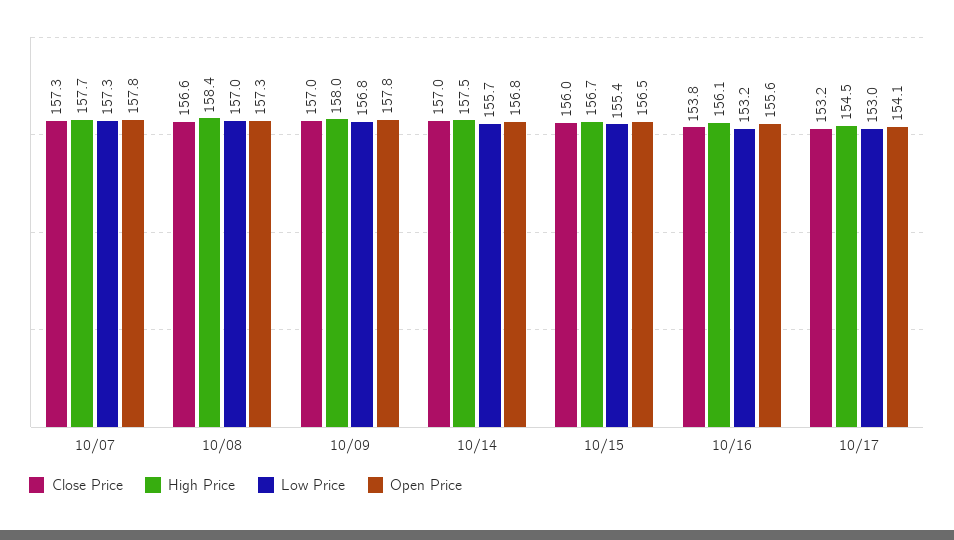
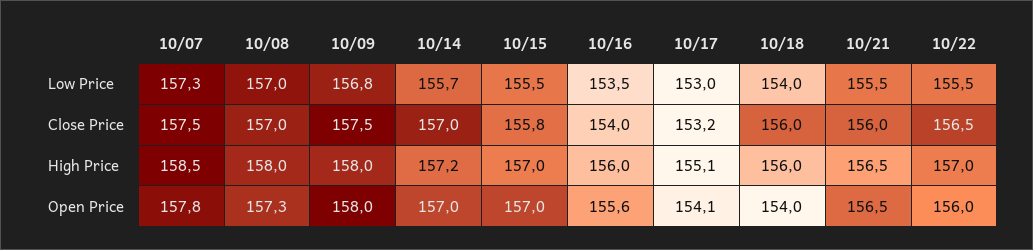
Close Price, 10/07: 157.3 -> 157.5
High Price, 10/07: 157.7 -> 158.5
Close Price, 10/08: 156.6 -> 157
High Price, 10/08: 158.4 -> 158
Close Price, 10/09: 157 -> 157.5
Open Price, 10/09: 157.8 -> 158
High Price, 10/14: 157.5 -> 157.2
Open Price, 10/14: 156.8 -> 157
Close Price, 10/15: 156 -> 155.8
High Price, 10/15: 156.7 -> 157
Low Price, 10/15: 155.4 -> 155.5
Open Price, 10/15: 156.5 -> 157
Close Price, 10/16: 153.8 -> 154
High Price, 10/16: 156.1 -> 156
Low Price, 10/16: 153.2 -> 153.5
High Price, 10/17: 154.5 -> 155.1
Low Price, 10/18: none -> 154
Low Price, 10/21: none -> 155.5
Low Price, 10/22: none -> 155.5
Close Price, 10/18: none -> 156
Close Price, 10/21: none -> 156
Close Price, 10/22: none -> 156.5
High Price, 10/18: none -> 156
High Price, 10/21: none -> 156.5
High Price, 10/22: none -> 157
Open Price, 10/18: none -> 154
Open Price, 10/21: none -> 156.5
Open Price, 10/22: none -> 156

